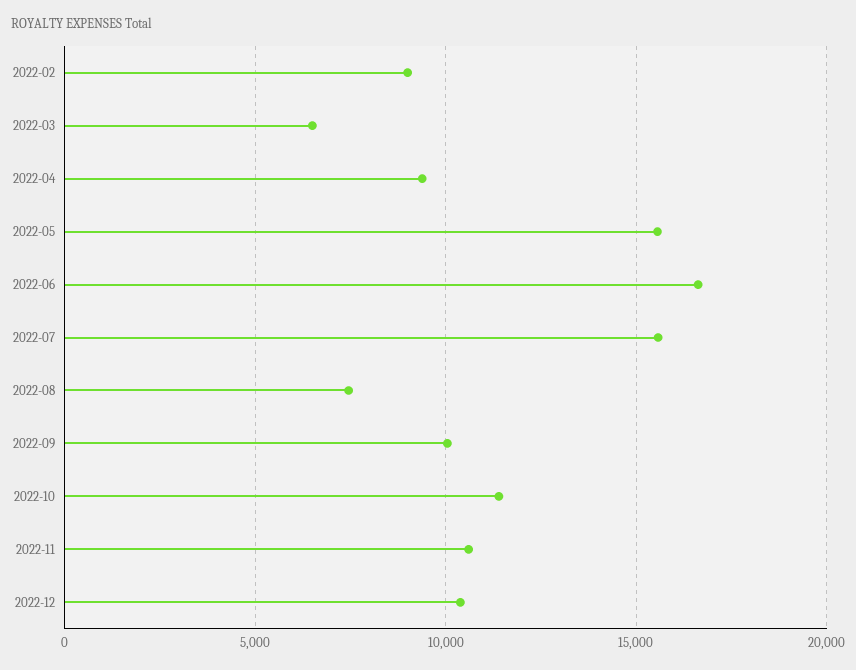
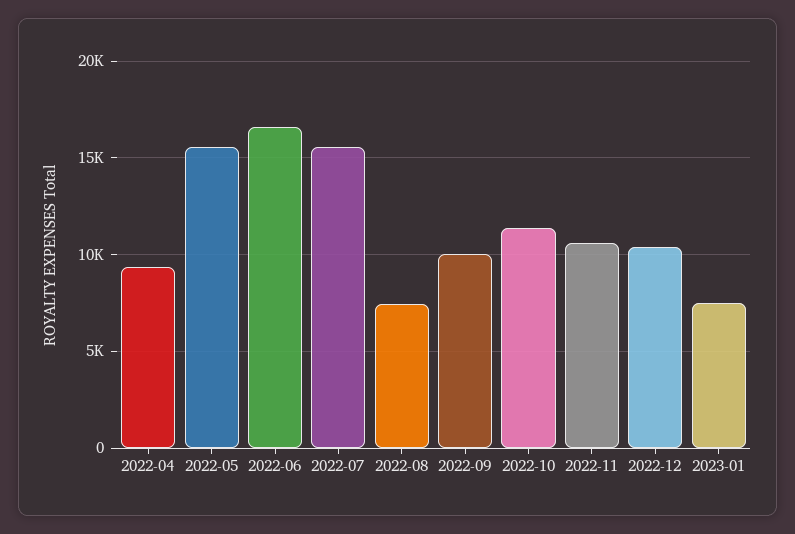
2022-02: 9000 -> none
2022-03: 6500 -> none
2023-01: none -> 7500

